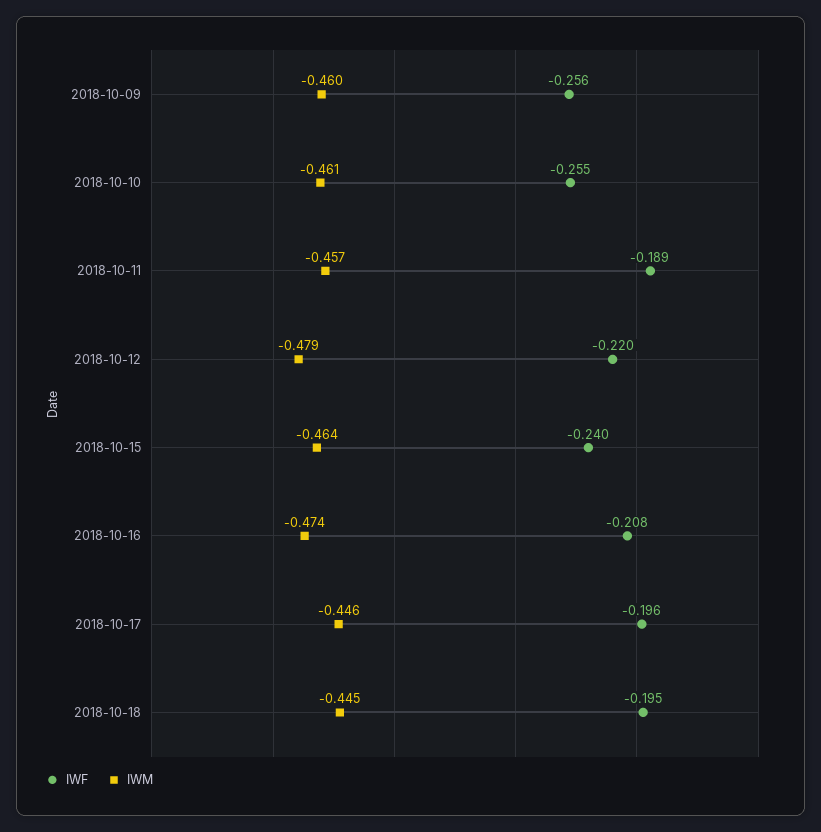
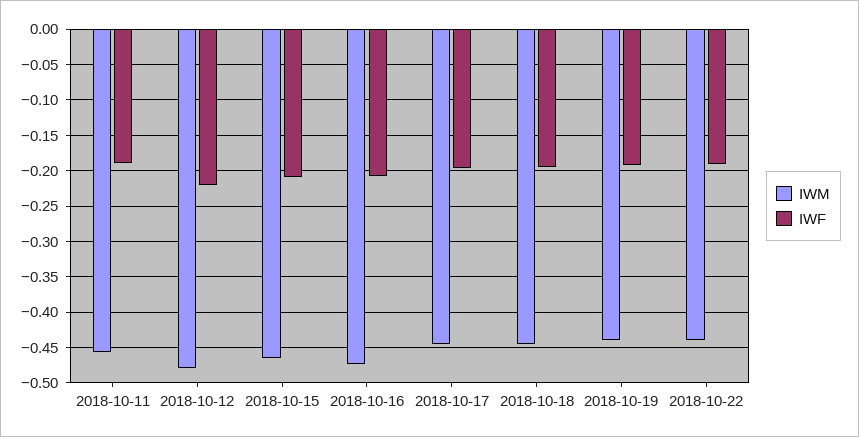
IWF, 2018-10-09: -0.256 -> none
IWM, 2018-10-09: -0.46 -> none
IWF, 2018-10-10: -0.255 -> none
IWM, 2018-10-10: -0.461 -> none
IWF, 2018-10-15: -0.24 -> -0.21
IWM, 2018-10-19: none -> -0.44
IWF, 2018-10-19: none -> -0.19
IWM, 2018-10-22: none -> -0.44
IWF, 2018-10-22: none -> -0.19

